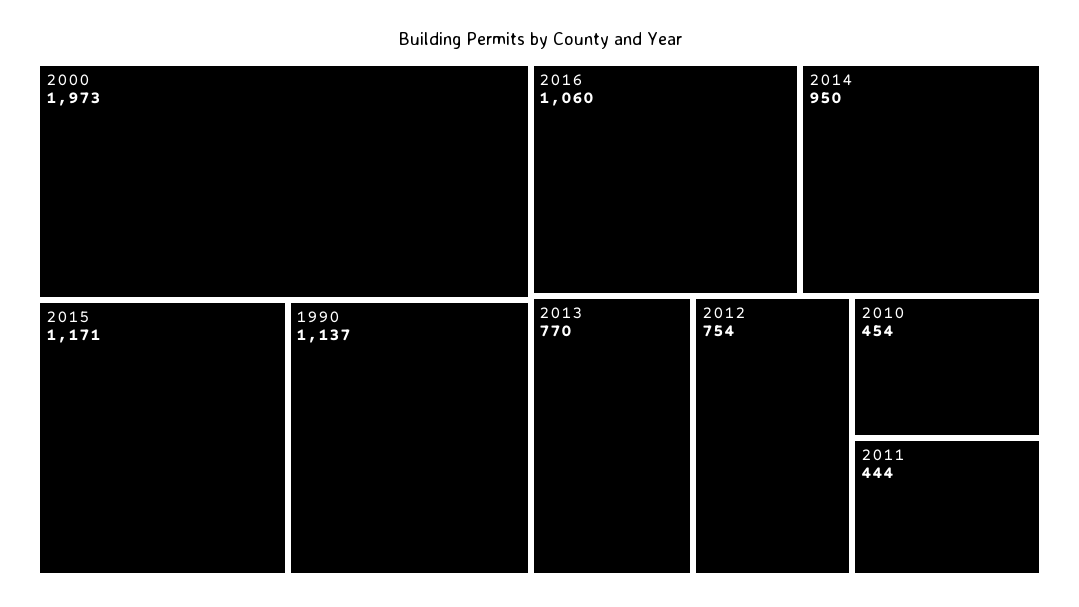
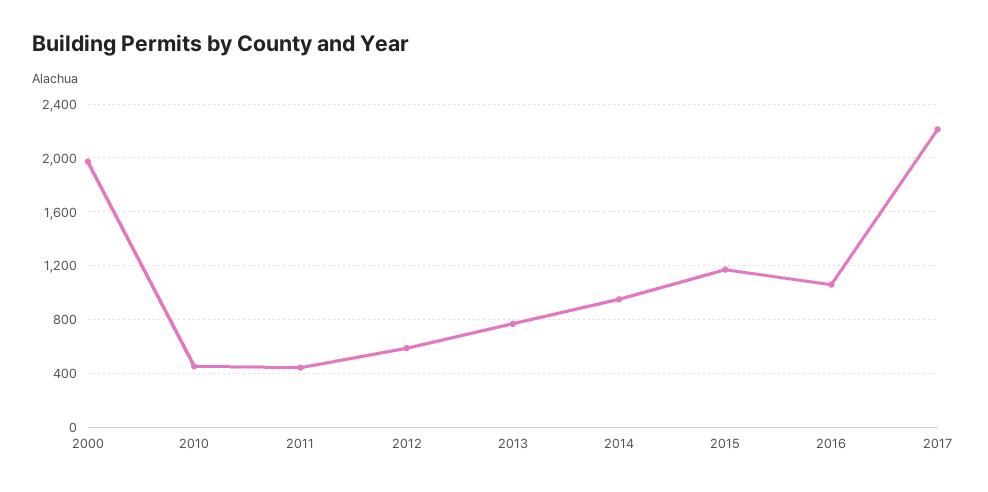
1990: 1137 -> none
2012: 754 -> 600
2017: none -> 2200

